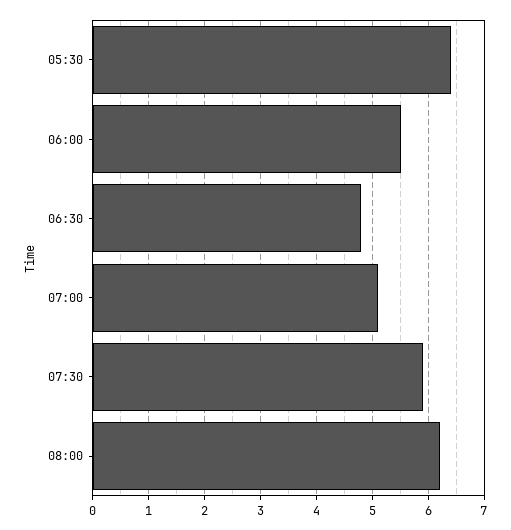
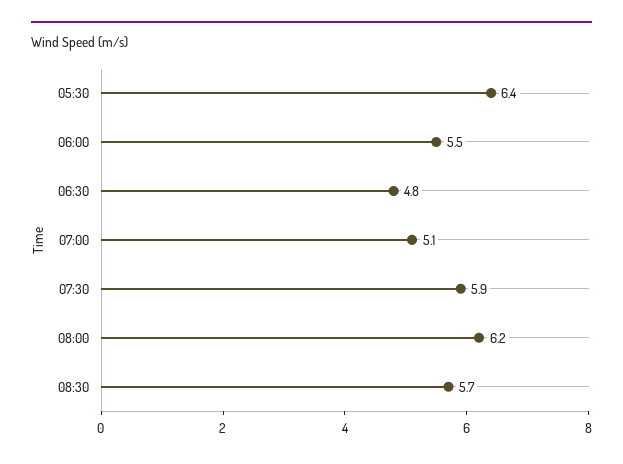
08:30: none -> 5.7

